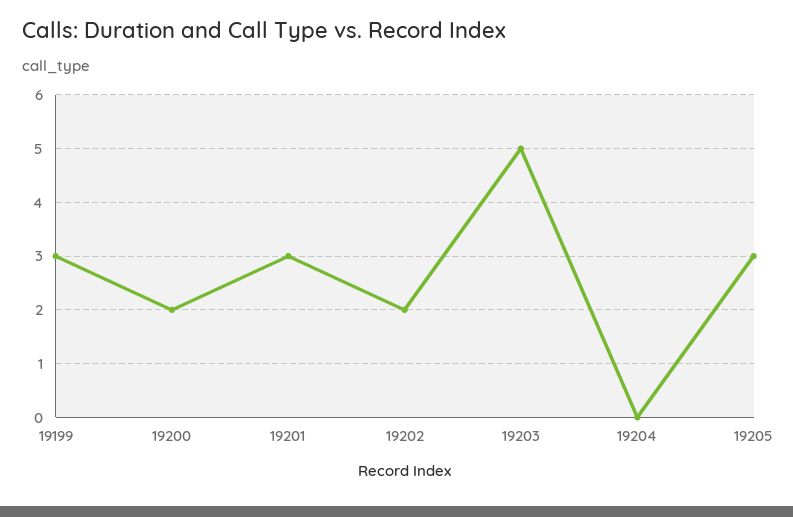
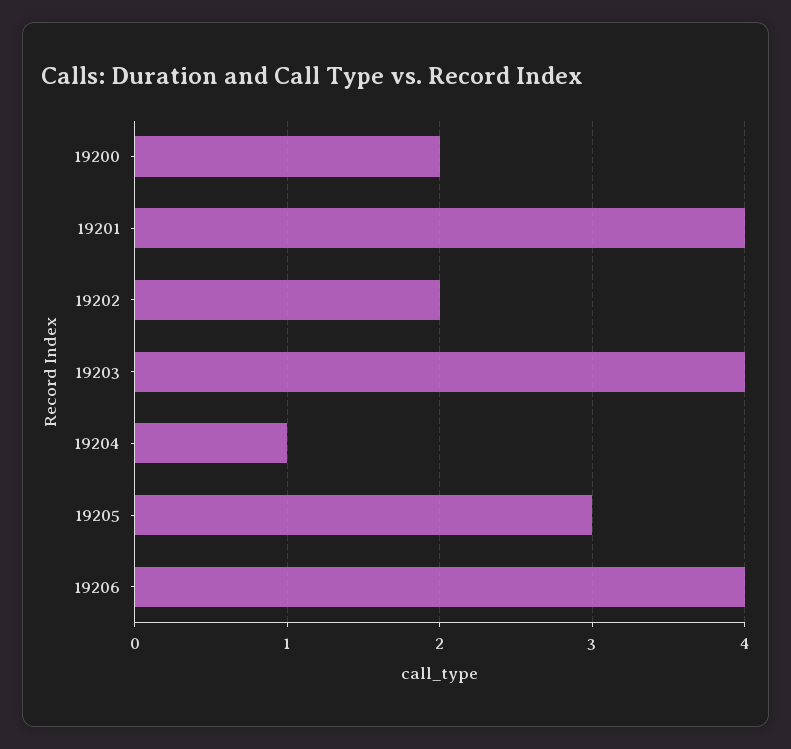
19199: 3 -> none
19201: 3 -> 4
19203: 5 -> 4
19204: 0 -> 1
19206: none -> 4

